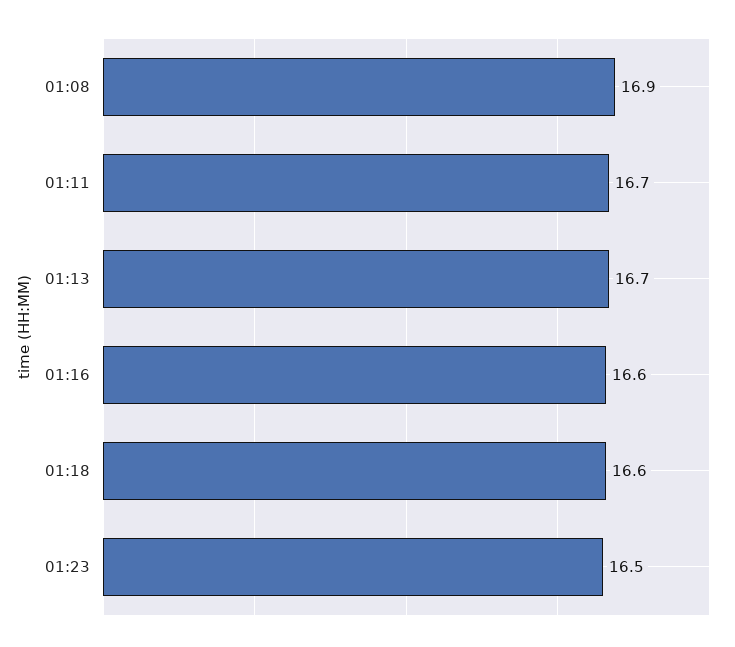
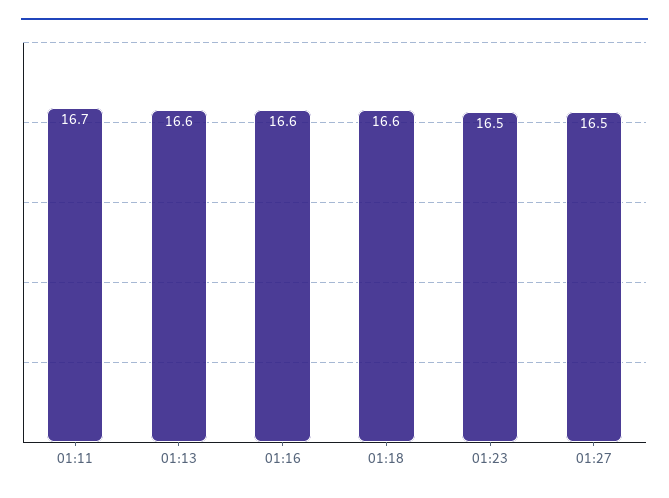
01:08: 16.9 -> none
01:13: 16.7 -> 16.6
01:27: none -> 16.5

